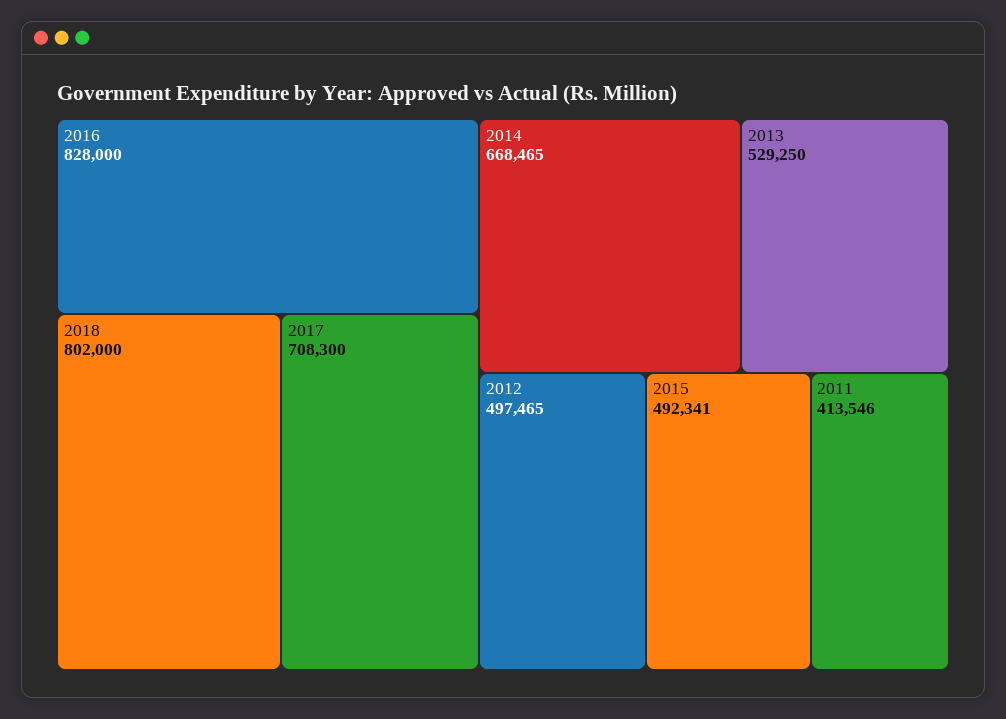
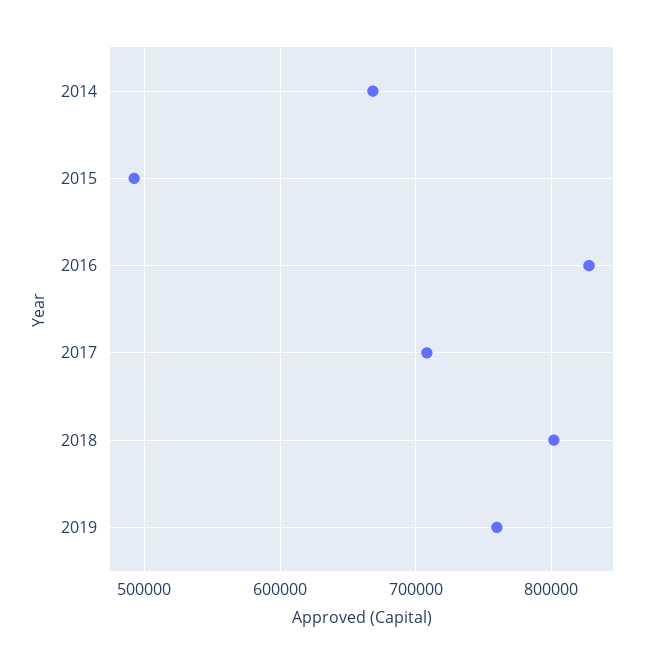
2013: 529250 -> none
2012: 497465 -> none
2011: 413546 -> none
2019: none -> 760000

